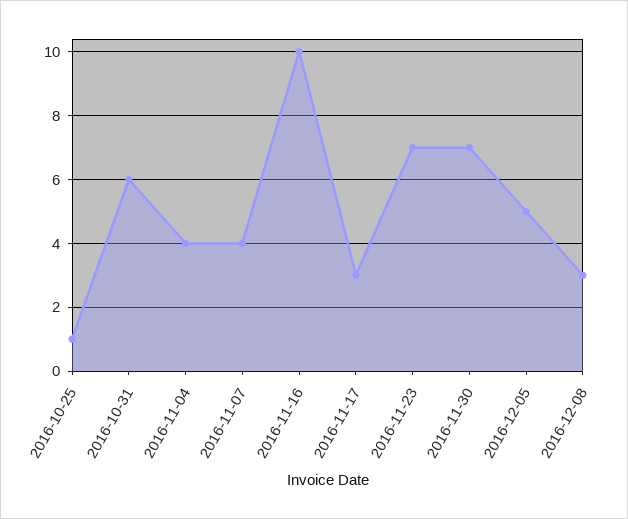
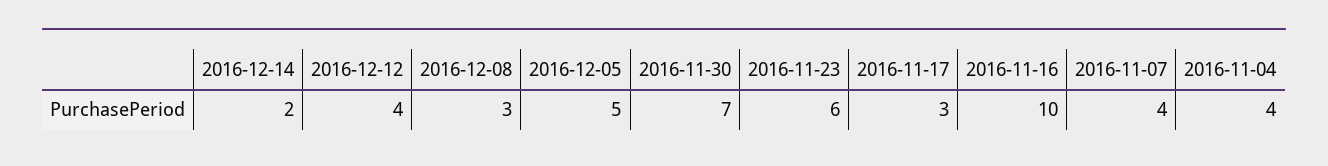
2016-10-25: 1 -> none
2016-10-31: 6 -> none
2016-11-23: 7 -> 6
2016-12-14: none -> 2
2016-12-12: none -> 4

